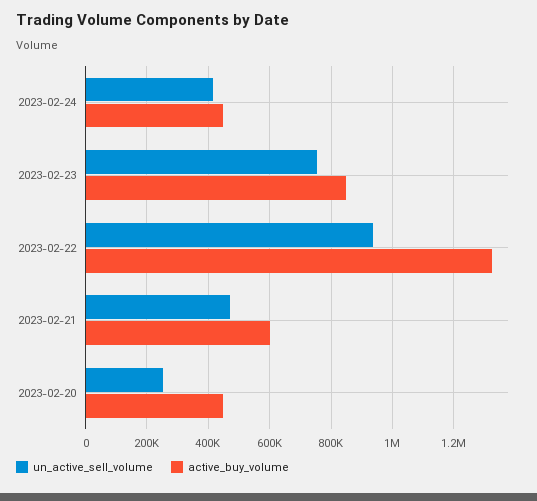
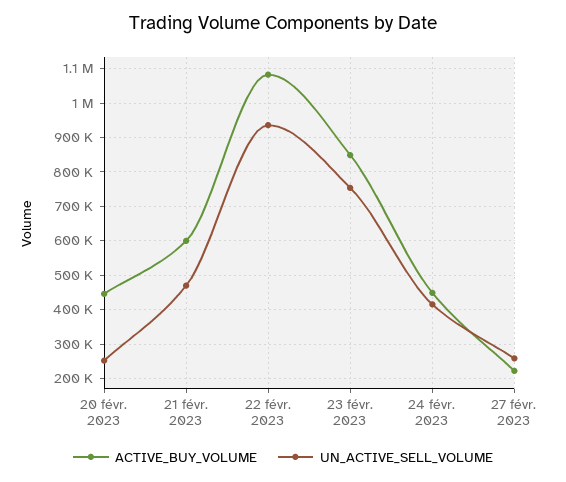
active_buy_volume, 2023-02-22: 1320000 -> 1080000
active_buy_volume, 27 févr. 2023: none -> 220000
un_active_sell_volume, 27 févr. 2023: none -> 260000

